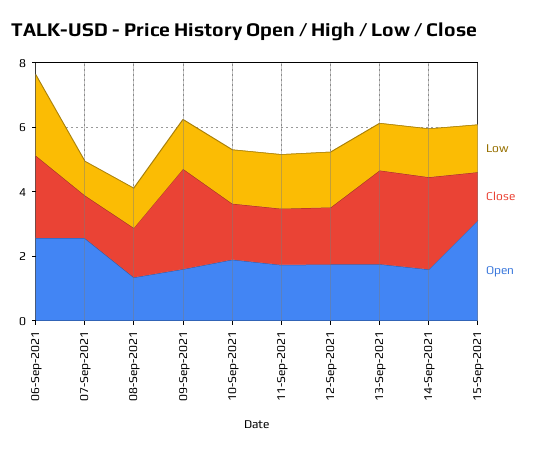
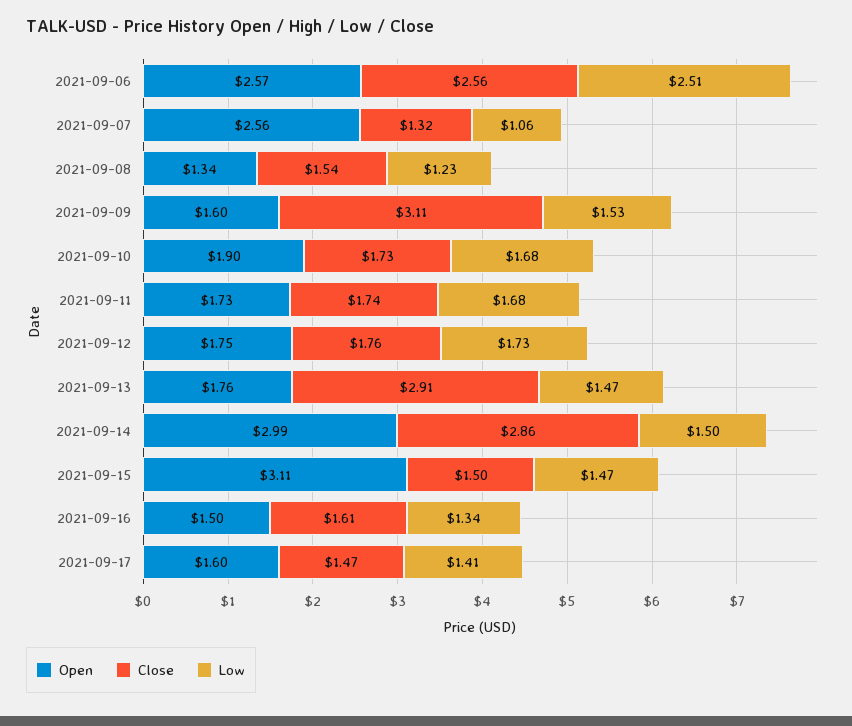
Open, 14-Sep-2021: 1.5 -> 2.99
Open, 2021-09-16: none -> 1.5
Close, 2021-09-16: none -> 1.61
Low, 2021-09-16: none -> 1.34
Open, 2021-09-17: none -> 1.6
Close, 2021-09-17: none -> 1.47
Low, 2021-09-17: none -> 1.41

